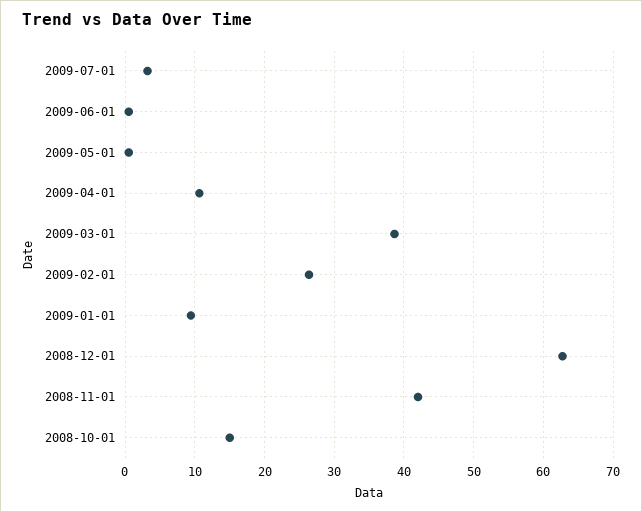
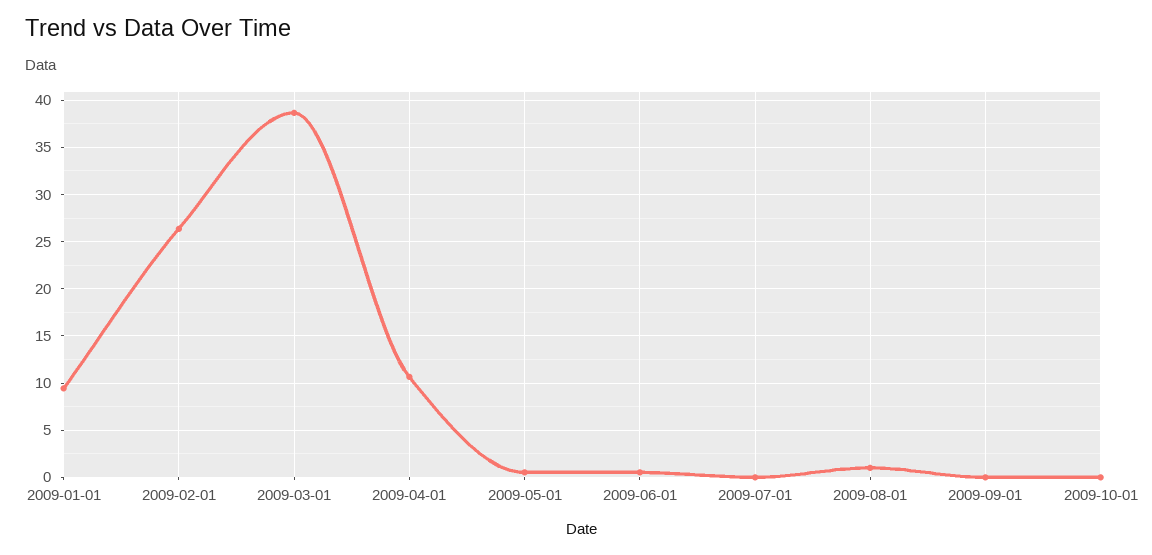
2009-07-01: 3 -> 0
2008-12-01: 63 -> none
2008-11-01: 42 -> none
2008-10-01: 15 -> none
2009-08-01: none -> 1
2009-09-01: none -> 0
2009-10-01: none -> 0

